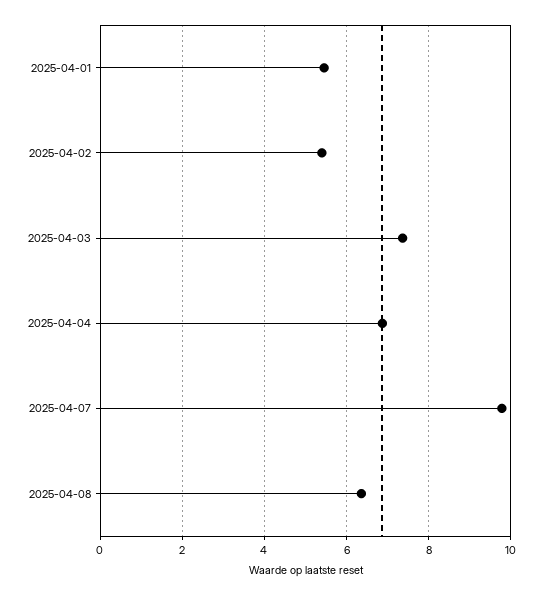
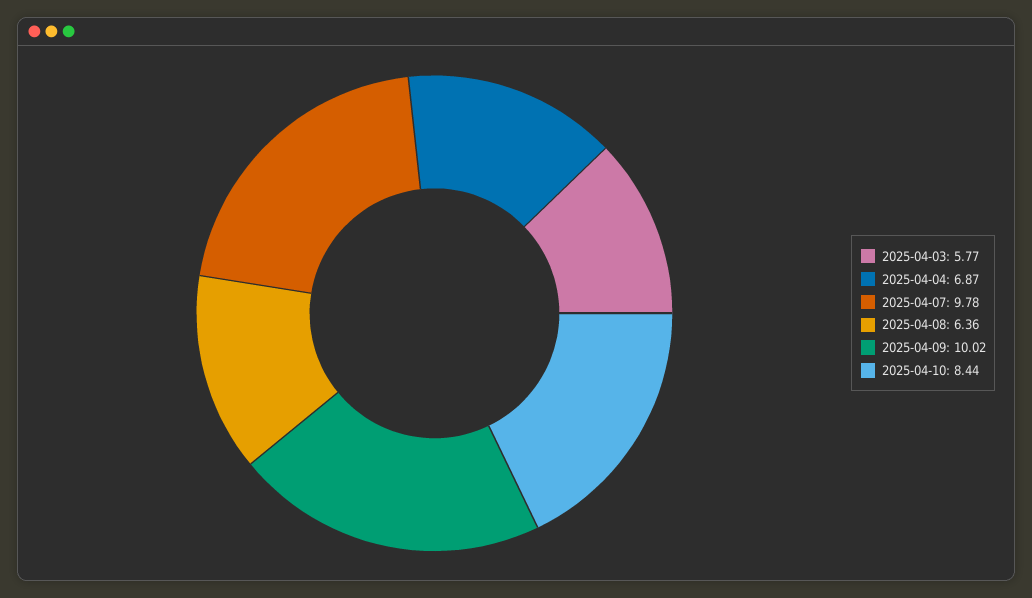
2025-04-01: 5.4 -> none
2025-04-02: 5.4 -> none
2025-04-03: 7.4 -> 5.77
2025-04-09: none -> 10.02
2025-04-10: none -> 8.44

